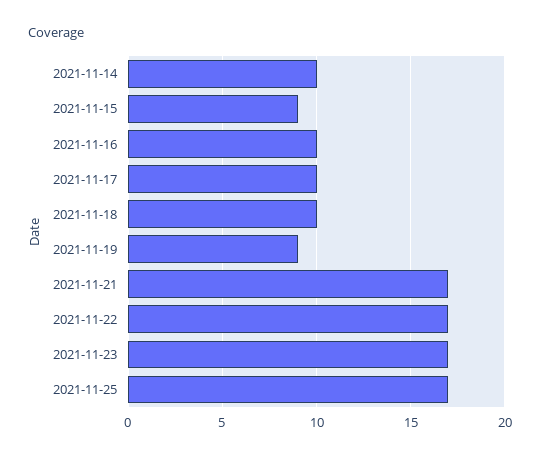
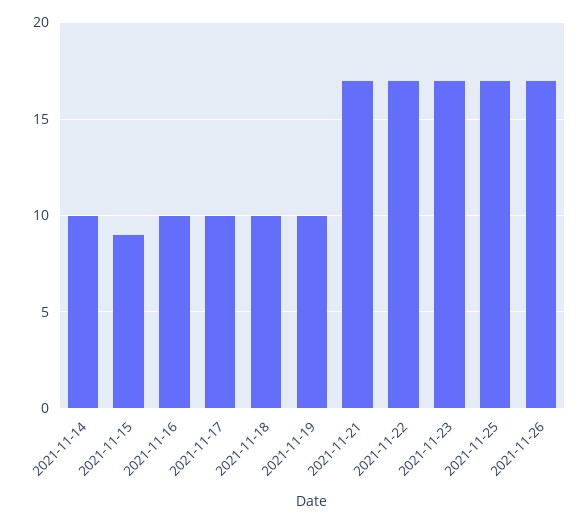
2021-11-19: 9 -> 10
2021-11-26: none -> 17

